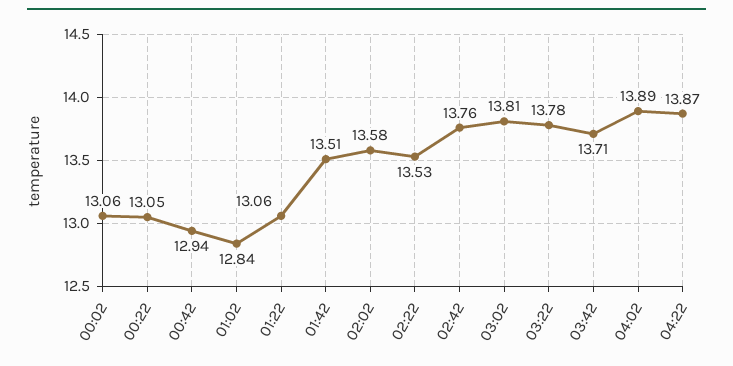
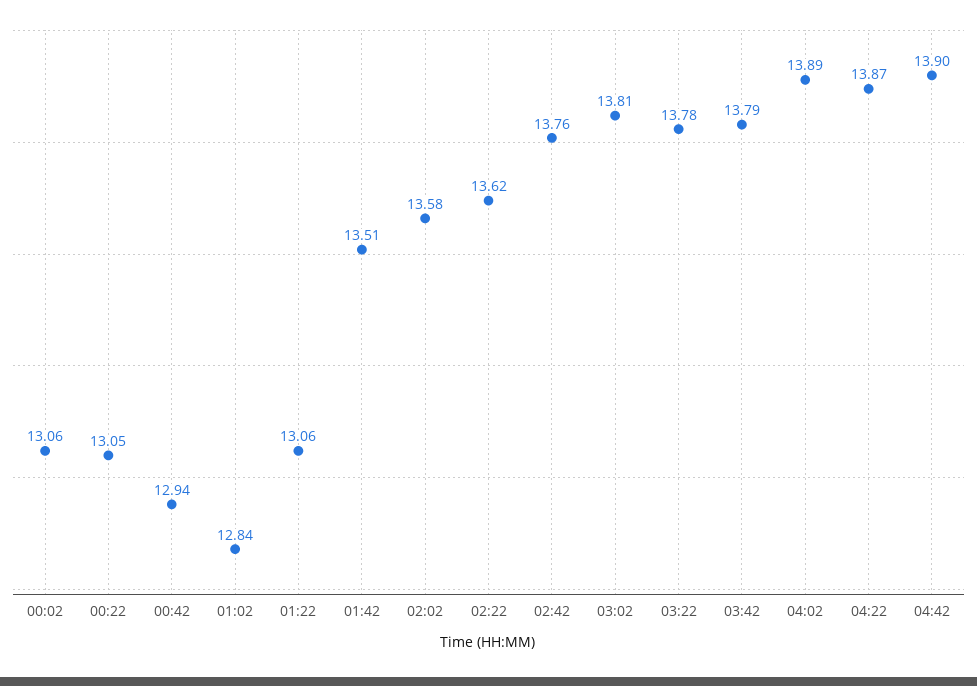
02:22: 13.53 -> 13.62
03:42: 13.71 -> 13.79
04:42: none -> 13.9

